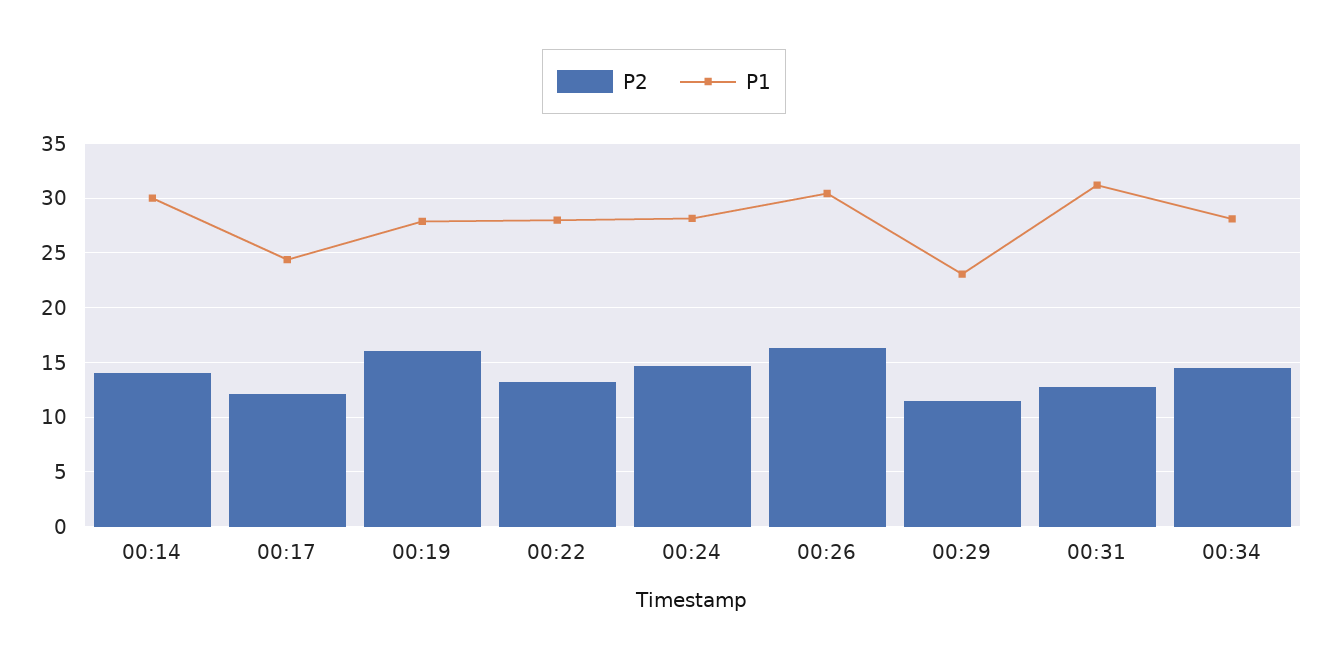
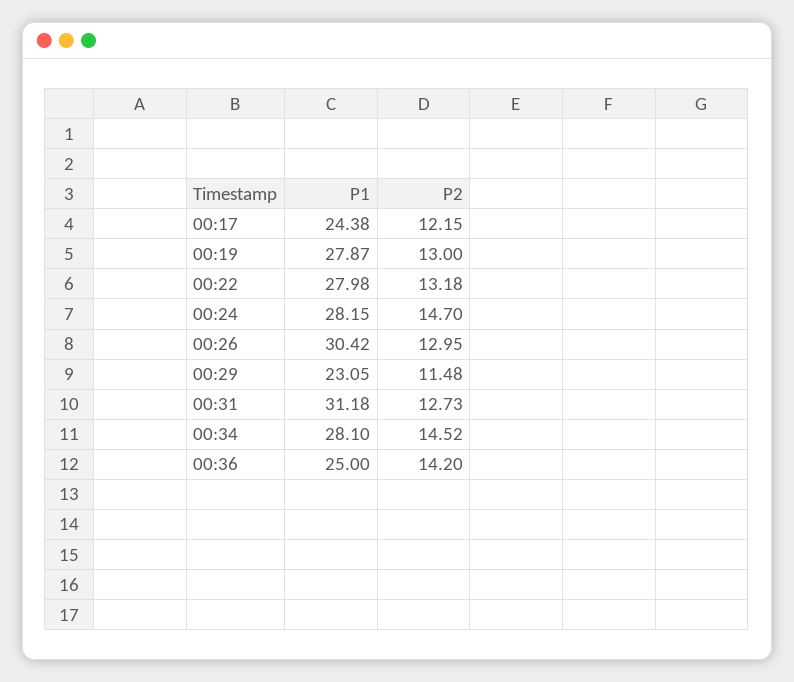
P2, 00:14: 14 -> none
P1, 00:14: 30 -> none
P2, 00:19: 16 -> 13
P2, 00:26: 16 -> 12.95
P1, 00:36: none -> 25
P2, 00:36: none -> 14.2

